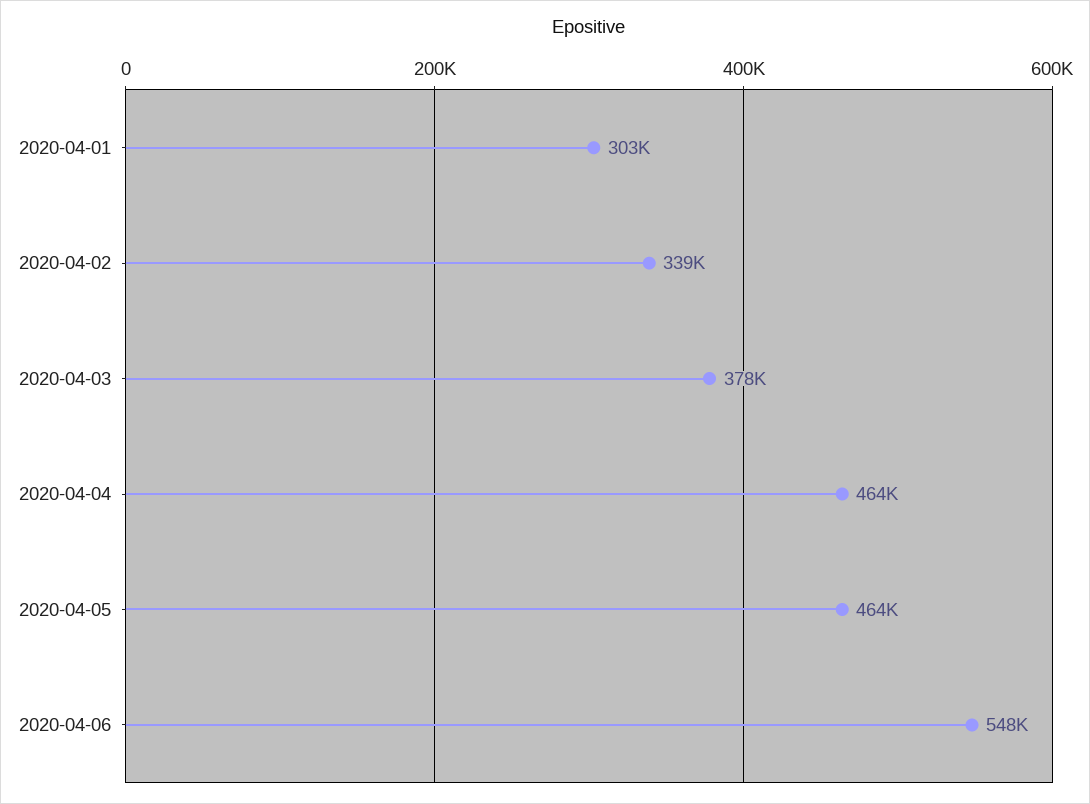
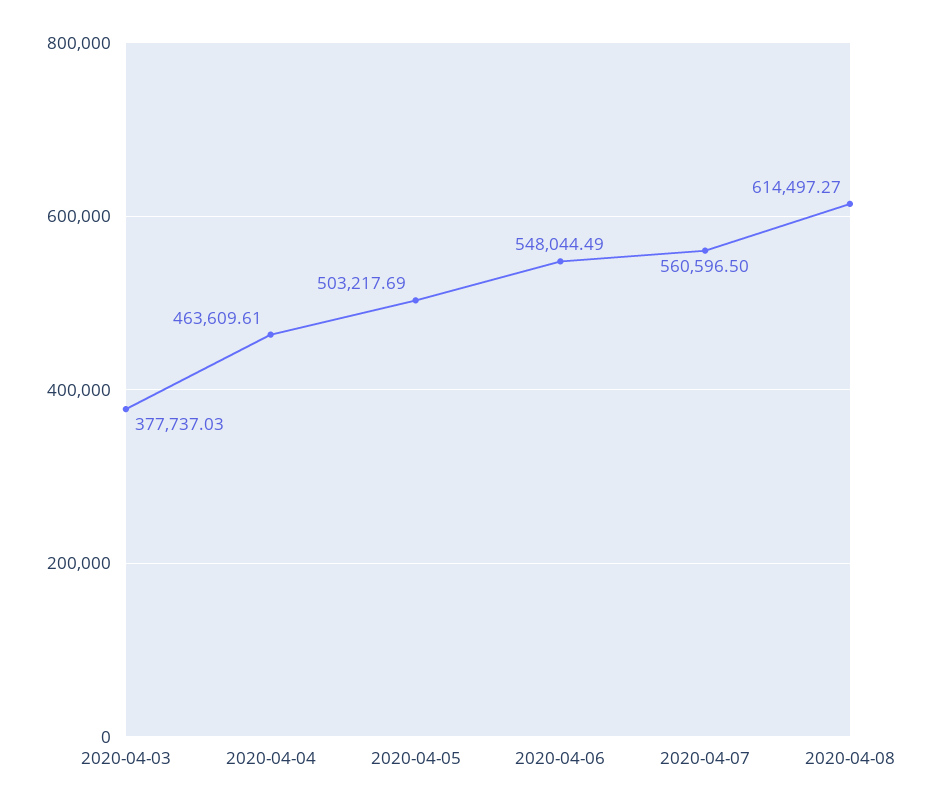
2020-04-01: 303000 -> none
2020-04-02: 339000 -> none
2020-04-05: 464000 -> 503217.69
2020-04-07: none -> 560596.5
2020-04-08: none -> 614497.27

